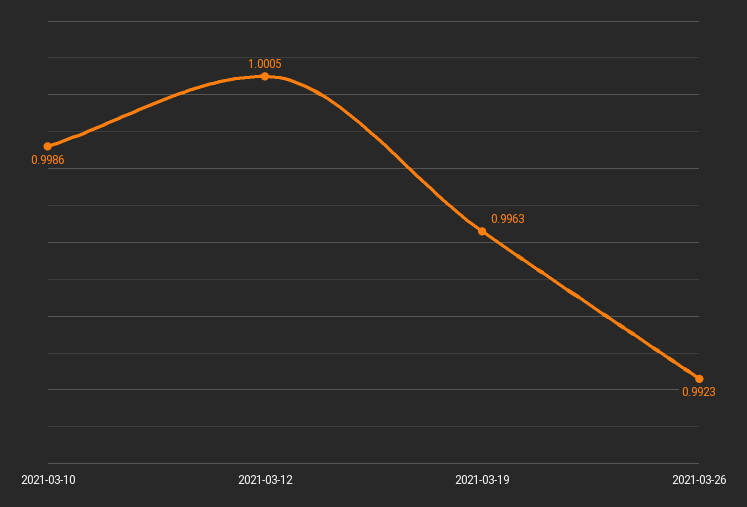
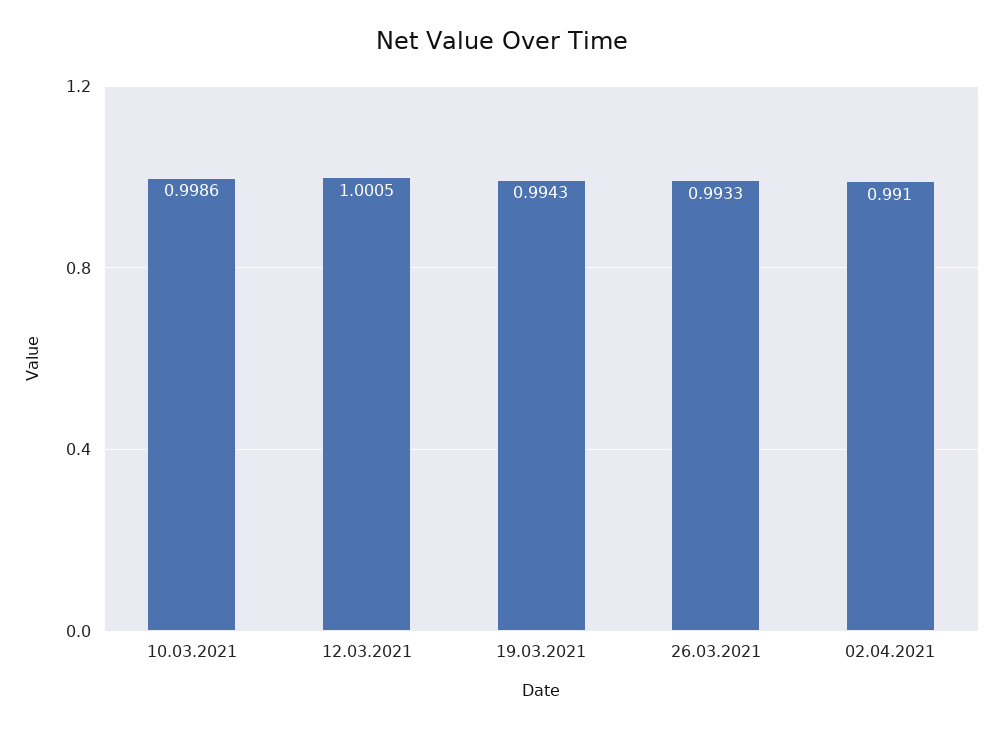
2021-03-19: 0.9963 -> 0.9943
2021-03-26: 0.9923 -> 0.9933
02.04.2021: none -> 0.991

